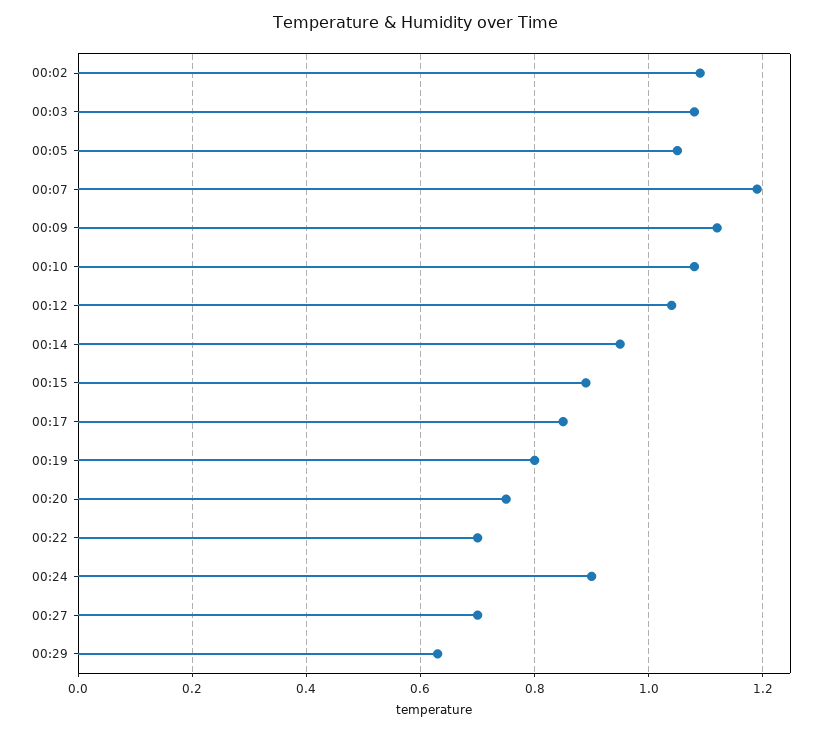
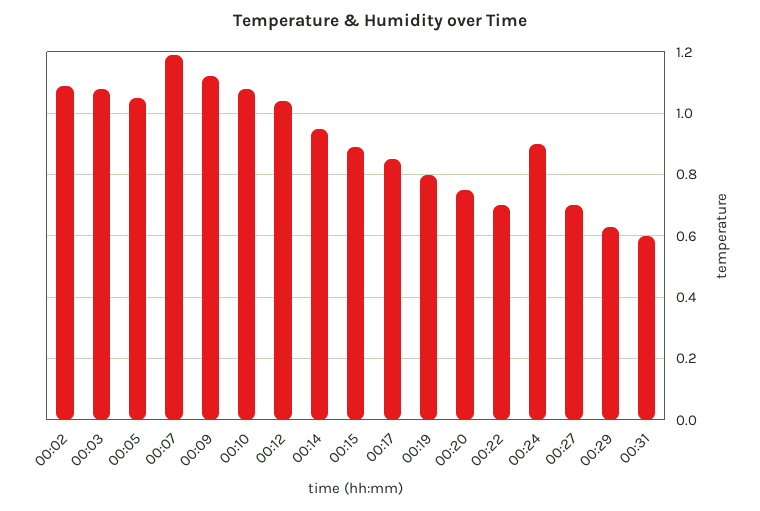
00:31: none -> 0.6

